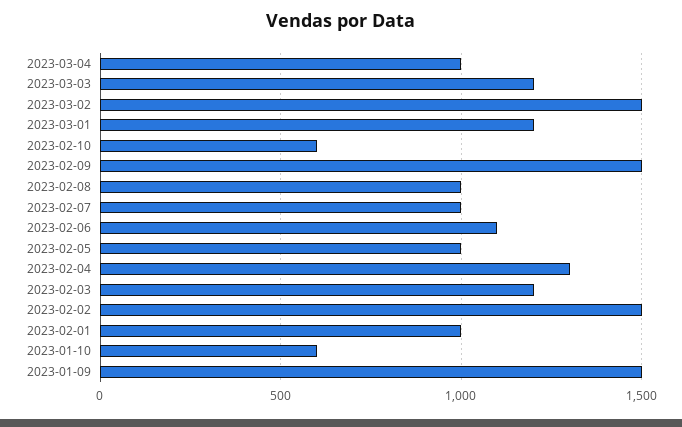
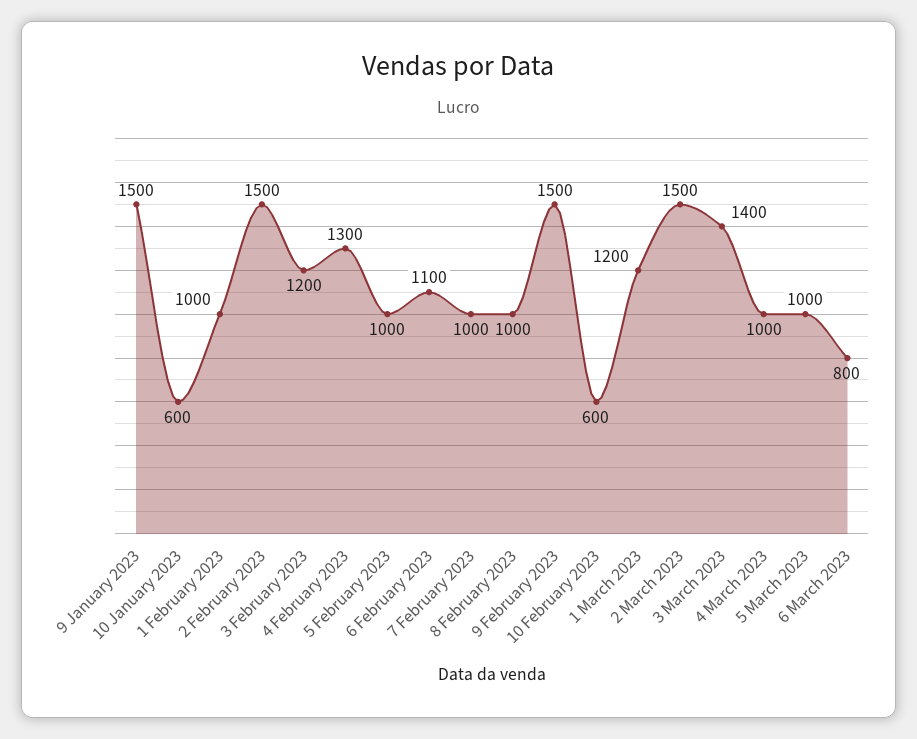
2023-03-03: 1200 -> 1400
5 March 2023: none -> 1000
6 March 2023: none -> 800

